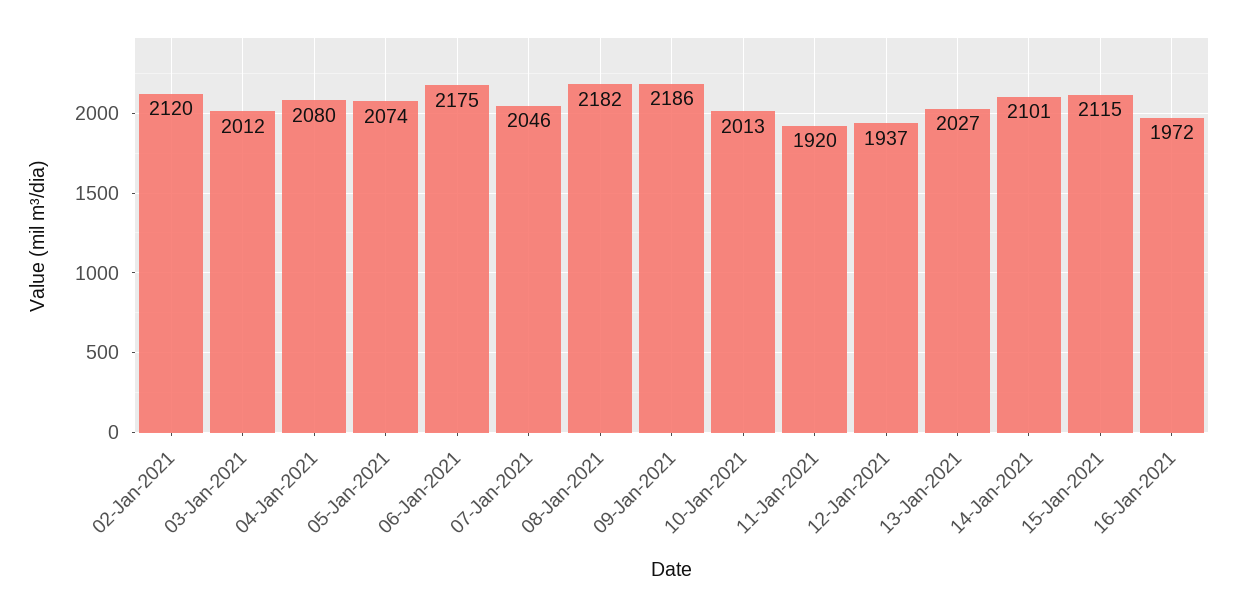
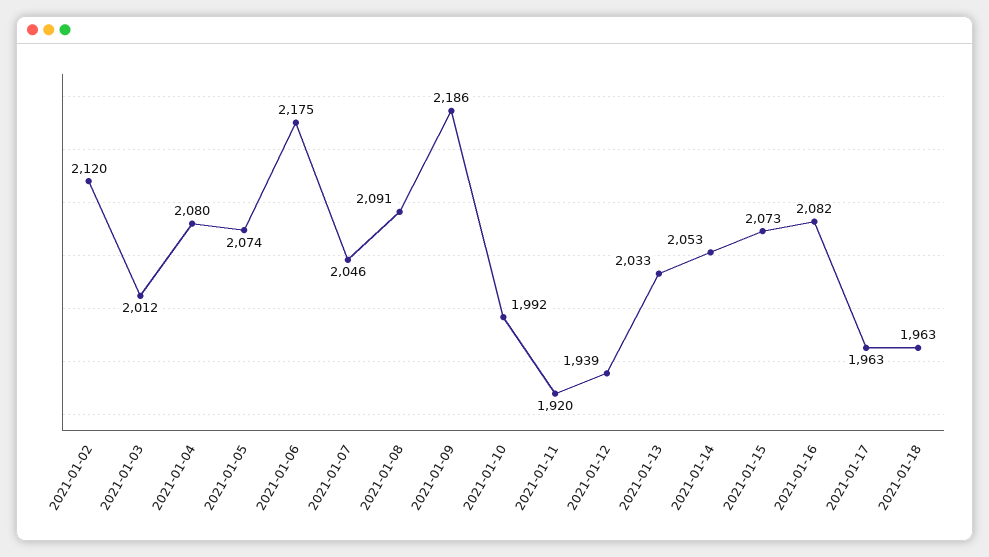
08-Jan-2021: 2182 -> 2091
10-Jan-2021: 2013 -> 1992
12-Jan-2021: 1937 -> 1939
13-Jan-2021: 2027 -> 2033
14-Jan-2021: 2101 -> 2053
15-Jan-2021: 2115 -> 2073
16-Jan-2021: 1972 -> 2082
2021-01-17: none -> 1963
2021-01-18: none -> 1963

